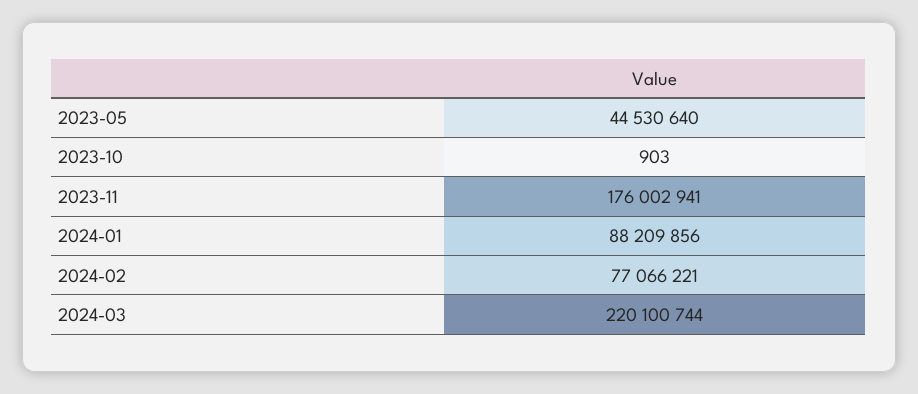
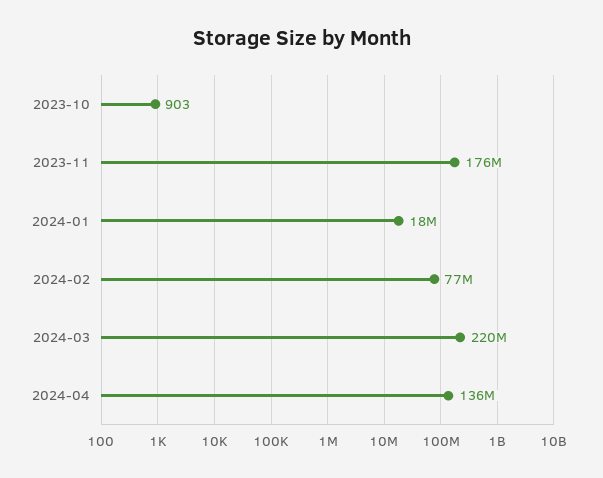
2023-05: 44530640 -> none
2024-01: 88209856 -> 18000000
2024-04: none -> 136000000

